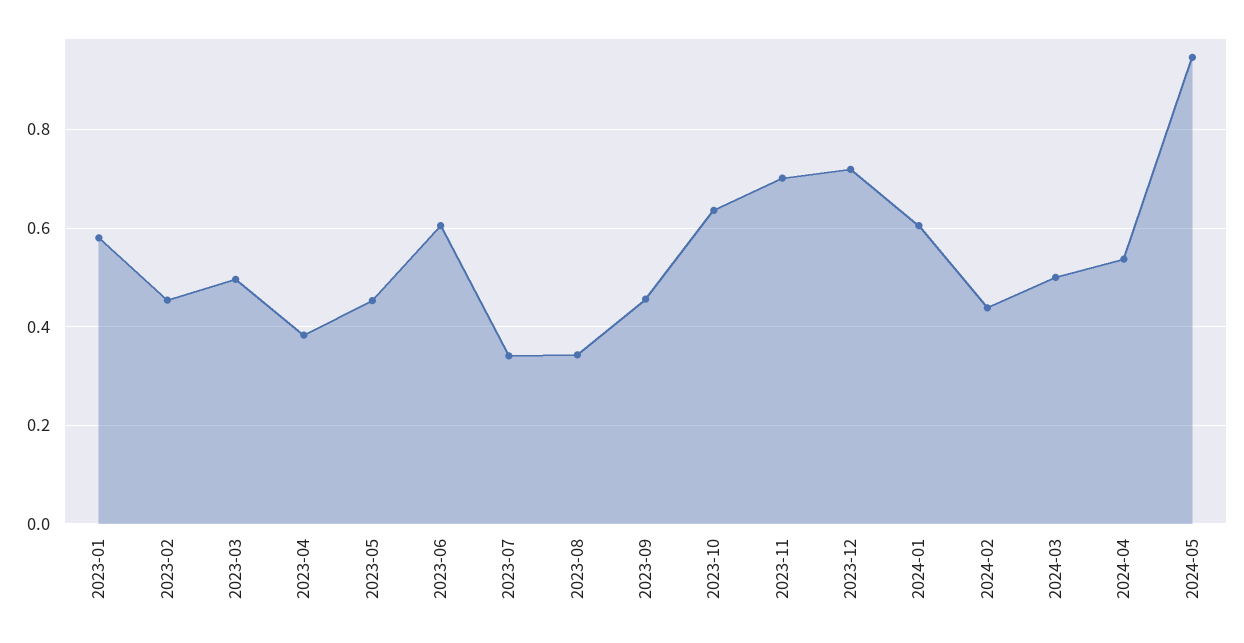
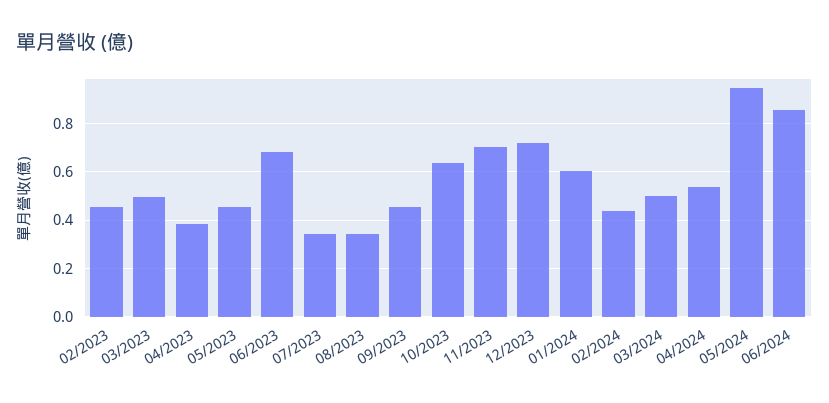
2023-01: 0.58 -> none
2023-06: 0.6 -> 0.675
06/2024: none -> 0.85

